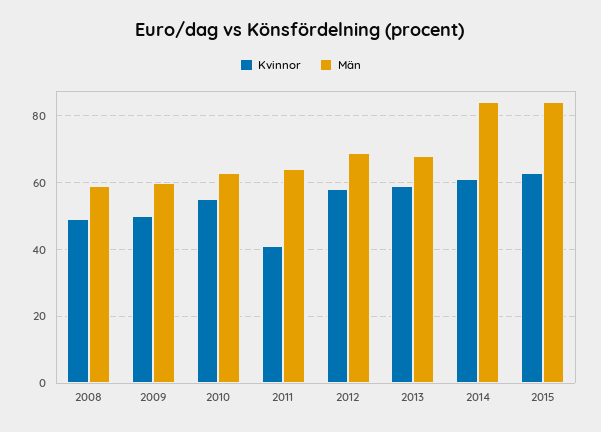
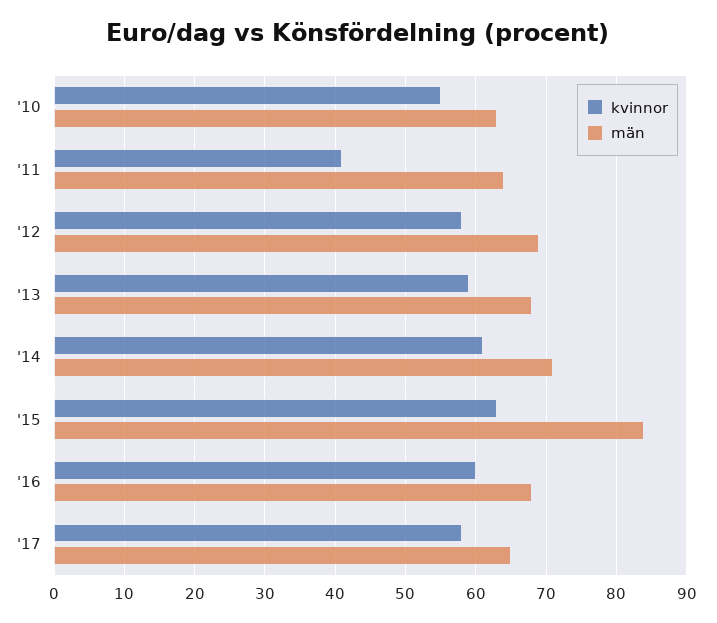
Kvinnor, 2008: 50 -> none
Män, 2008: 60 -> none
Kvinnor, 2009: 50 -> none
Män, 2009: 60 -> none
Män, 2014: 85 -> 71
Kvinnor, '16: none -> 60
Män, '16: none -> 68
Kvinnor, '17: none -> 58
Män, '17: none -> 65

